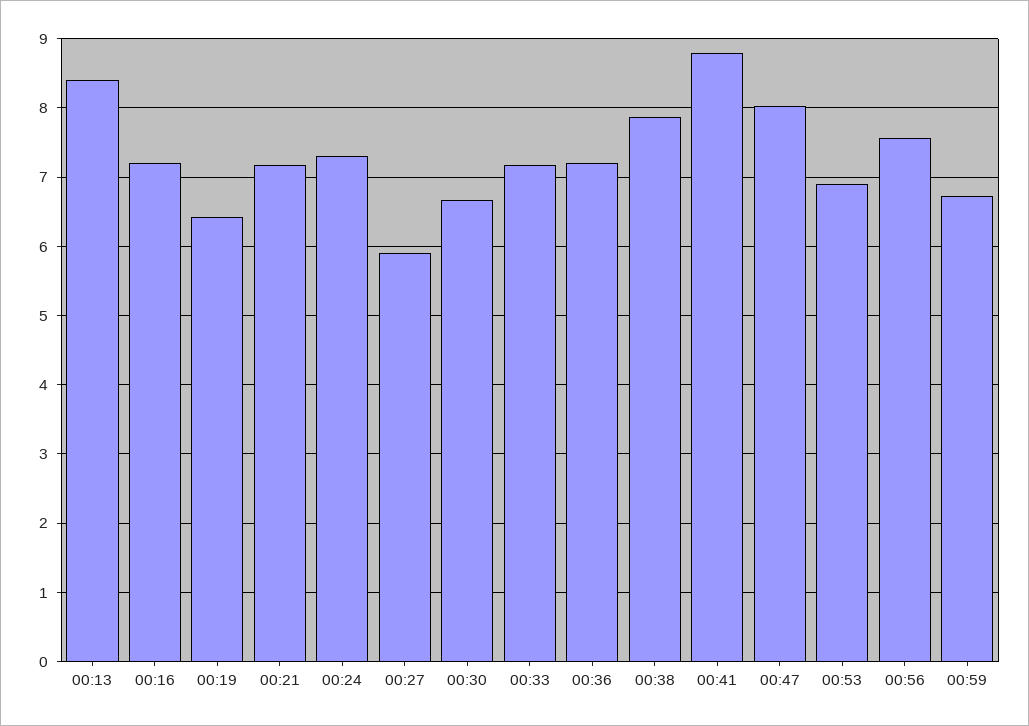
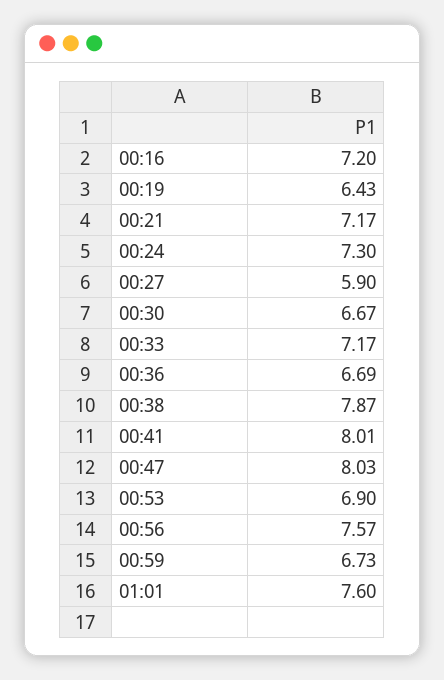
00:13: 8.4 -> none
00:36: 7.2 -> 6.69
00:41: 8.8 -> 8.01
01:01: none -> 7.6

